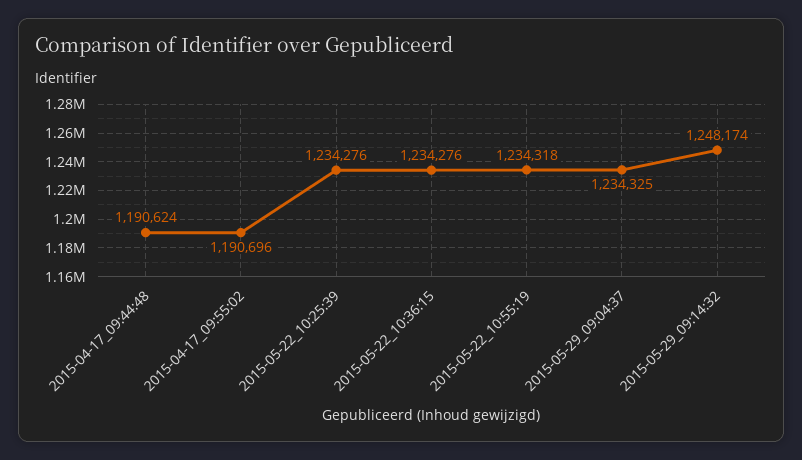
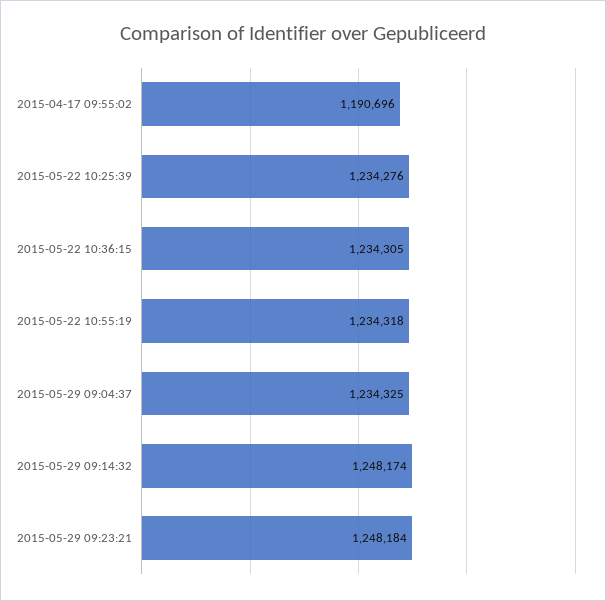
2015-04-17_09:44:48: 1190624 -> none
2015-05-22_10:36:15: 1234276 -> 1234305
2015-05-29 09:23:21: none -> 1248184

